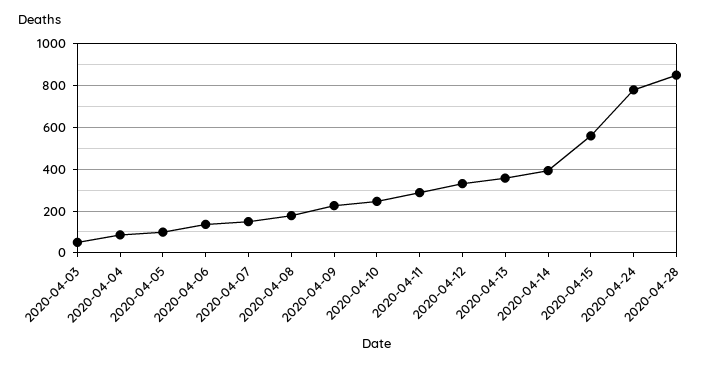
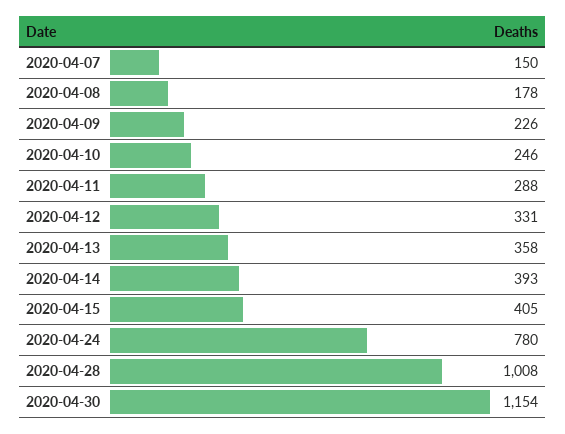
2020-04-03: 50 -> none
2020-04-04: 100 -> none
2020-04-05: 100 -> none
2020-04-06: 150 -> none
2020-04-15: 550 -> 405
2020-04-28: 850 -> 1008
2020-04-30: none -> 1154

